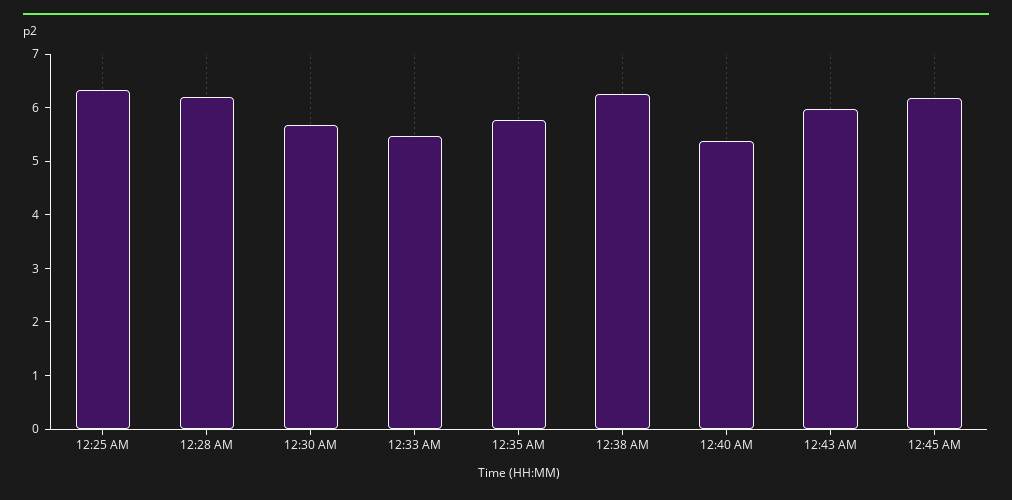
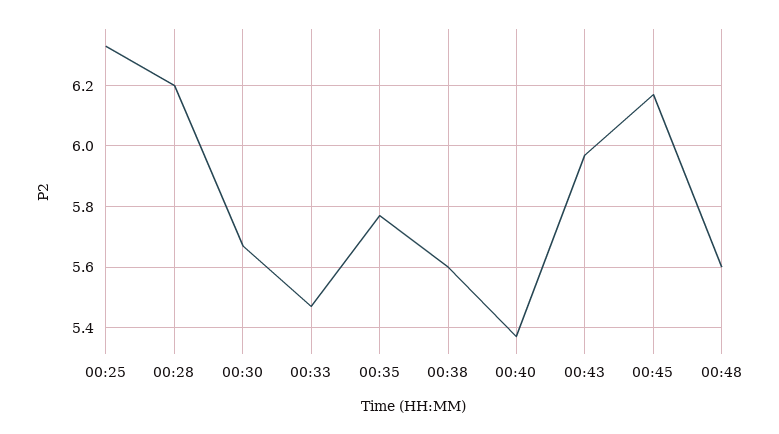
12:38 AM: 6.2 -> 5.6
00:48: none -> 5.6

